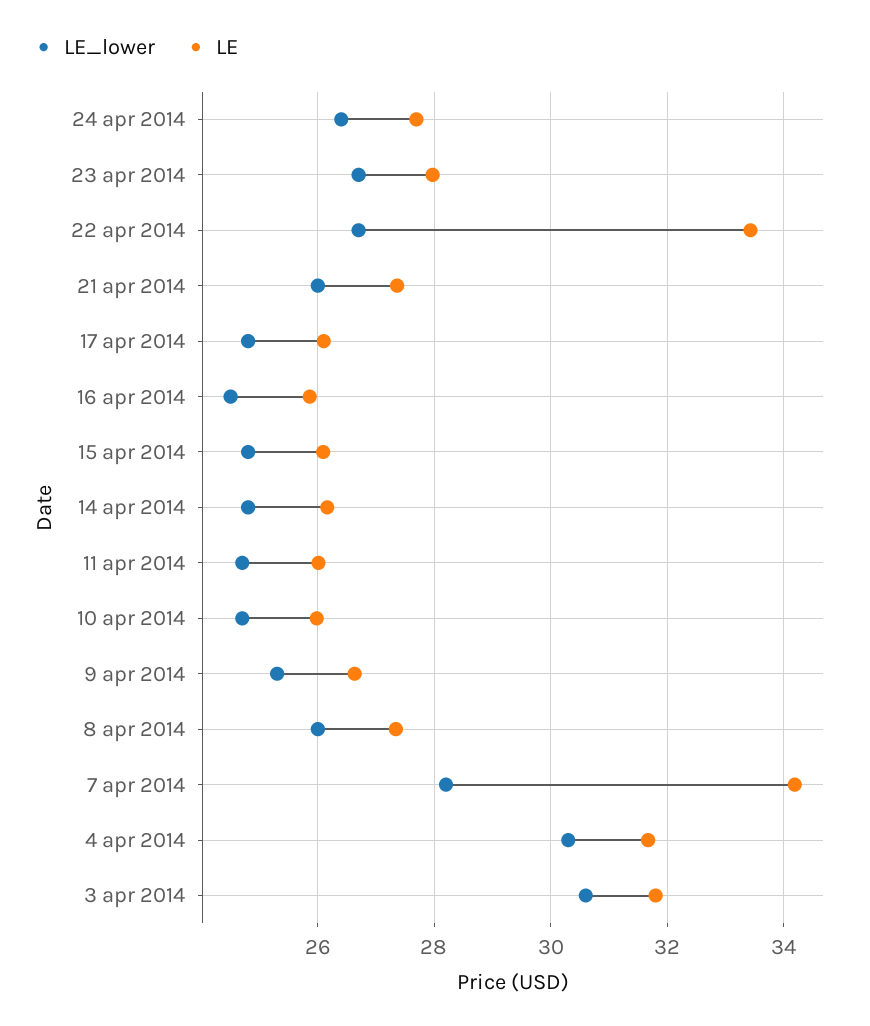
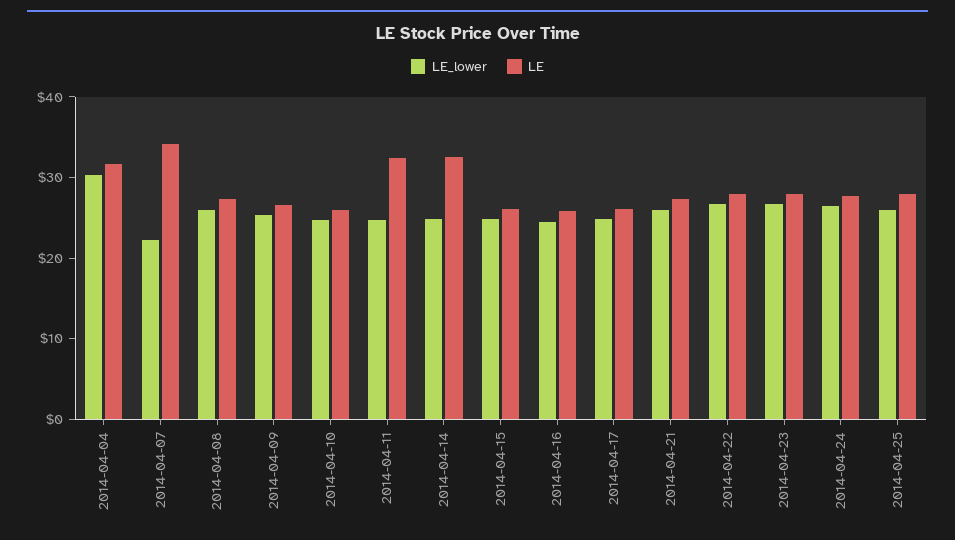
LE, 22 apr 2014: 33.4 -> 28
LE, 14 apr 2014: 26.2 -> 32
LE, 11 apr 2014: 26 -> 32
LE_lower, 7 apr 2014: 28.2 -> 22
LE_lower, 3 apr 2014: 30.6 -> none
LE, 3 apr 2014: 31.8 -> none
LE_lower, 2014-04-25: none -> 26
LE, 2014-04-25: none -> 28

